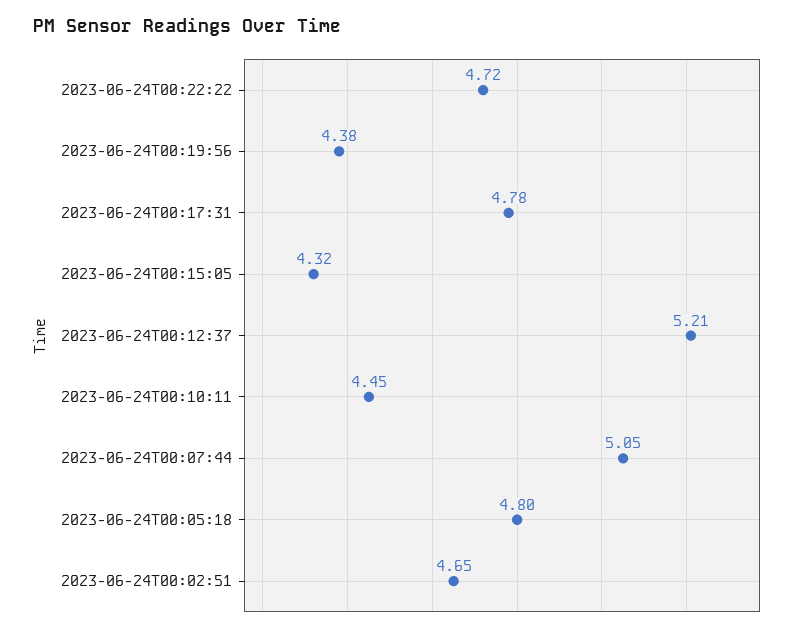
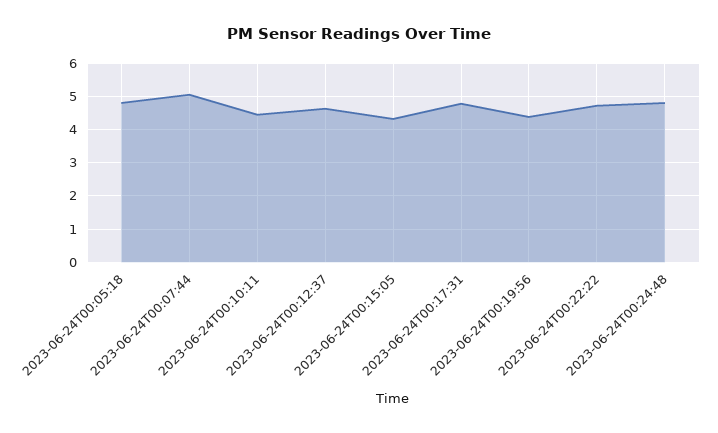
2023-06-24T00:12:37: 5.21 -> 4.6
2023-06-24T00:02:51: 4.65 -> none
2023-06-24T00:24:48: none -> 4.8

